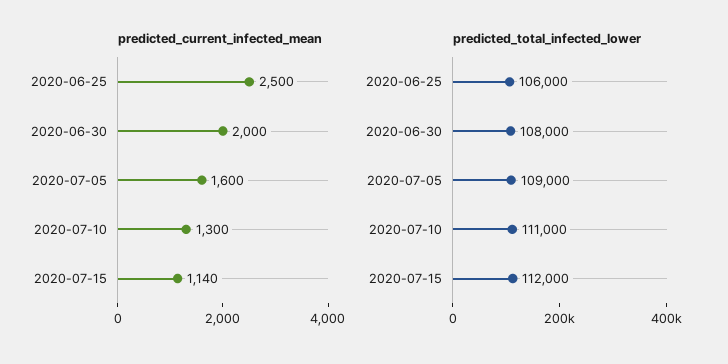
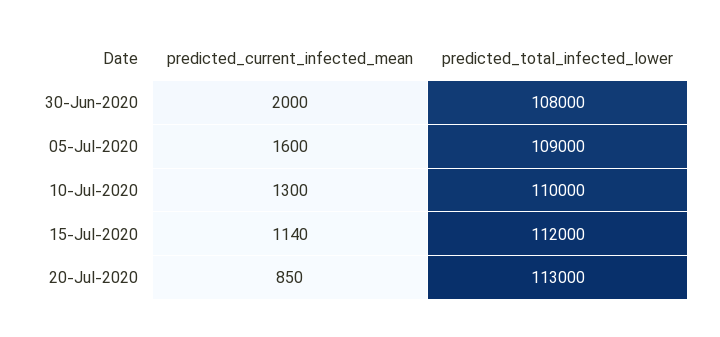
predicted_current_infected_mean, 2020-06-25: 2500 -> none
predicted_total_infected_lower, 2020-06-25: 106000 -> none
predicted_total_infected_lower, 2020-07-10: 111000 -> 110000
predicted_current_infected_mean, 20-Jul-2020: none -> 850
predicted_total_infected_lower, 20-Jul-2020: none -> 113000

